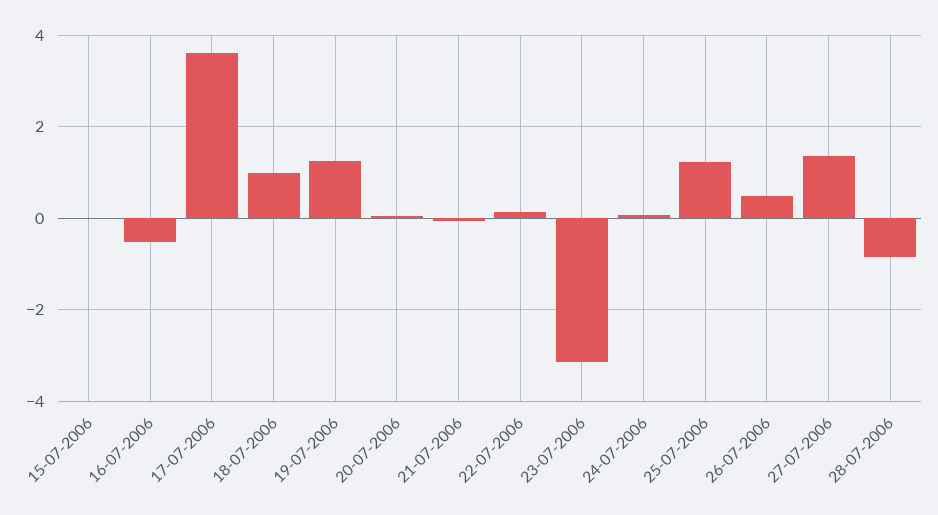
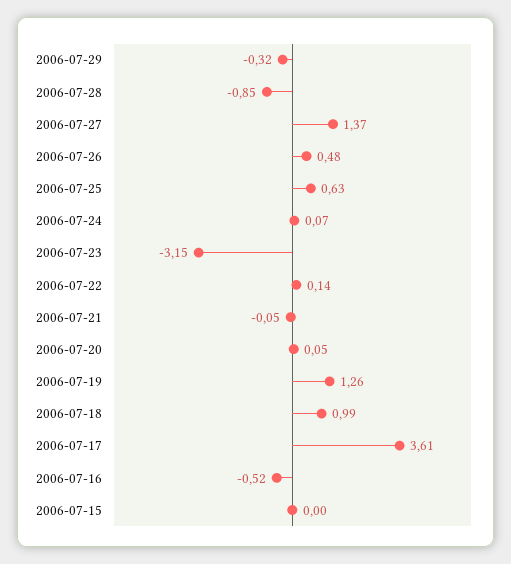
25-07-2006: 1.2 -> 0.63
2006-07-29: none -> -0.32

